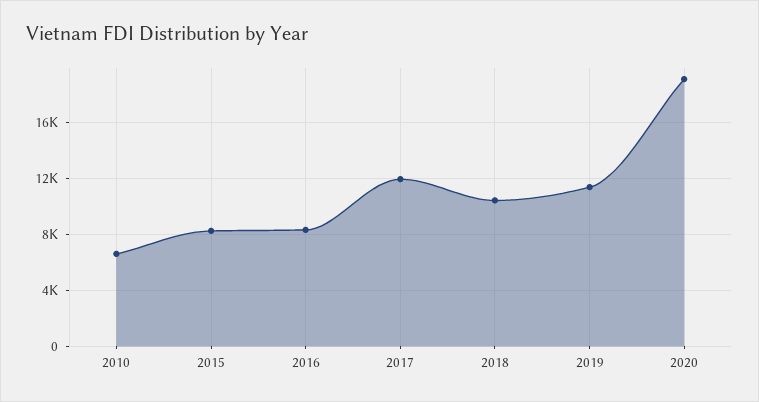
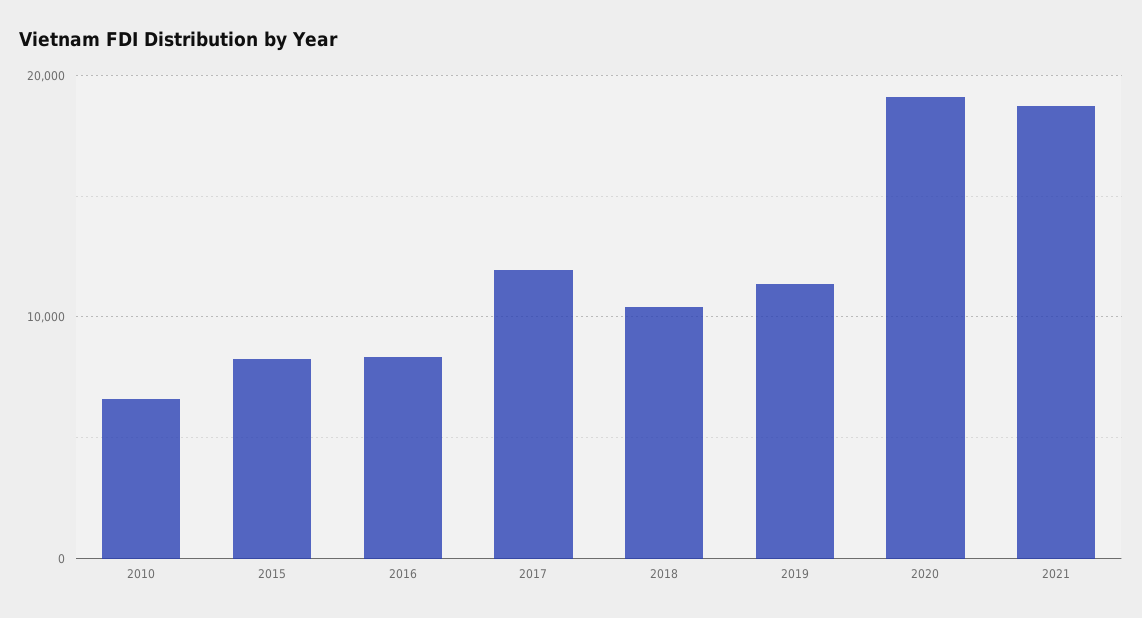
2021: none -> 19000

